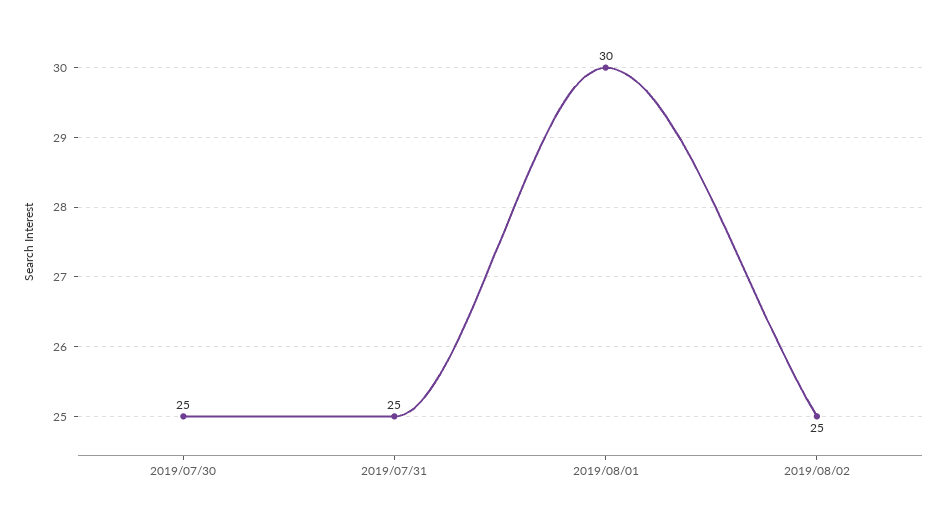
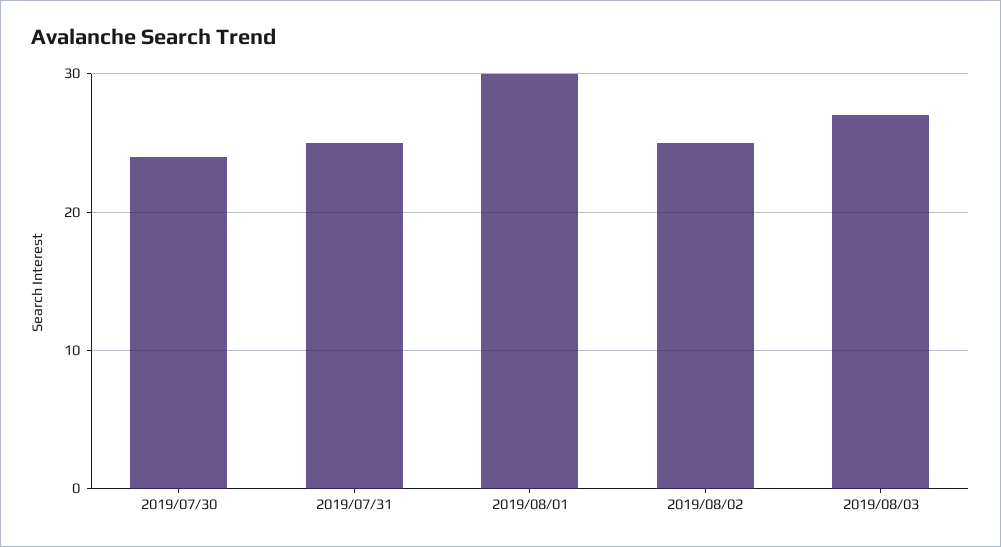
2019/07/30: 25 -> 24
2019/08/03: none -> 27

